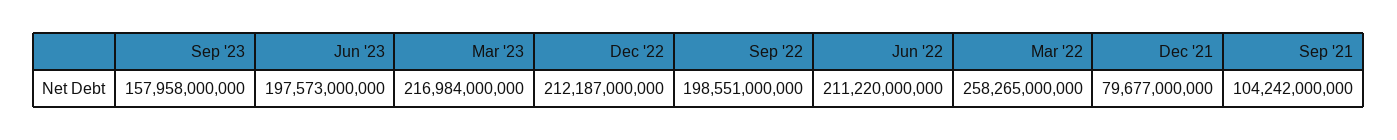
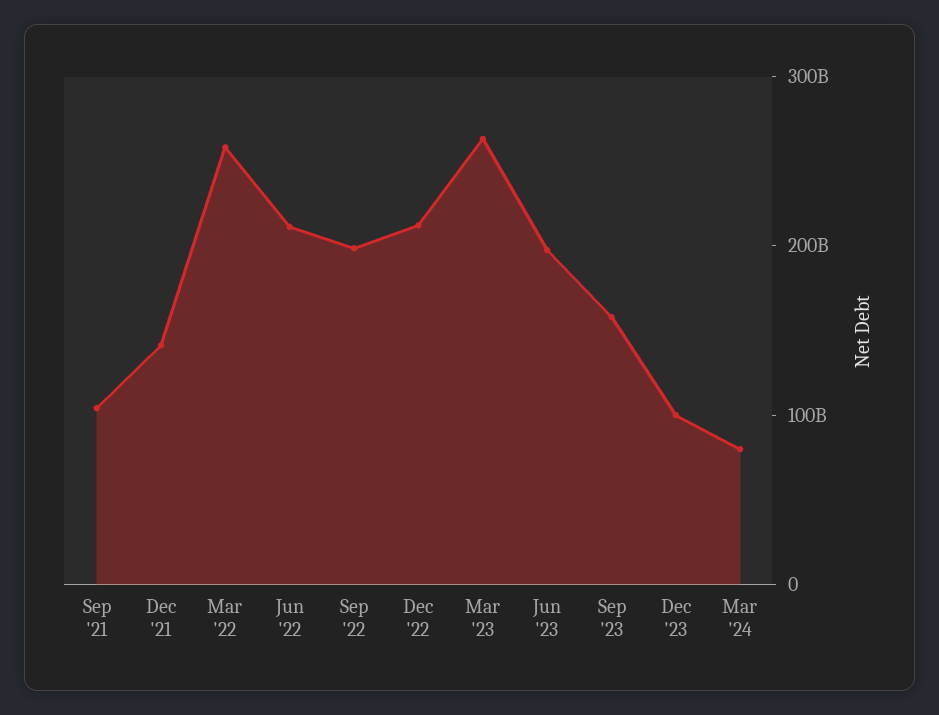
Mar '23: 216984000000 -> 260000000000
Dec '21: 79677000000 -> 140000000000
Dec '23: none -> 100000000000
Mar '24: none -> 80000000000

